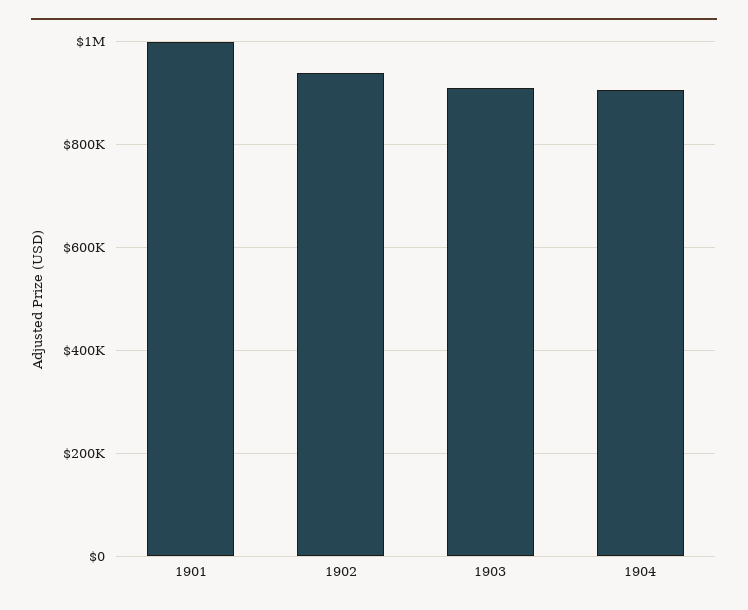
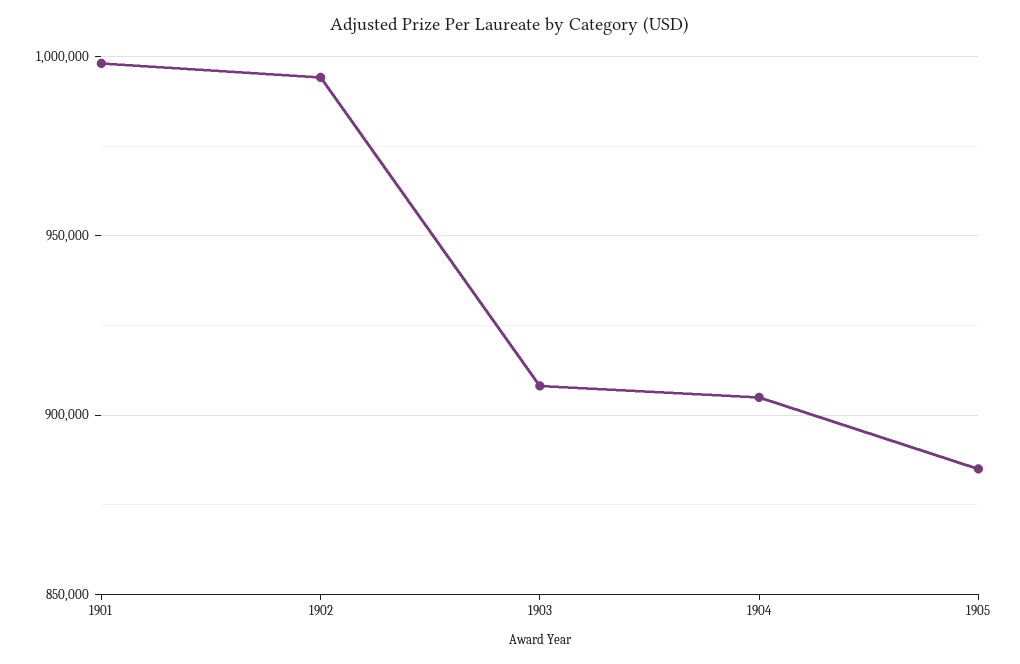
1902: 940000 -> 995000
1905: none -> 885000

